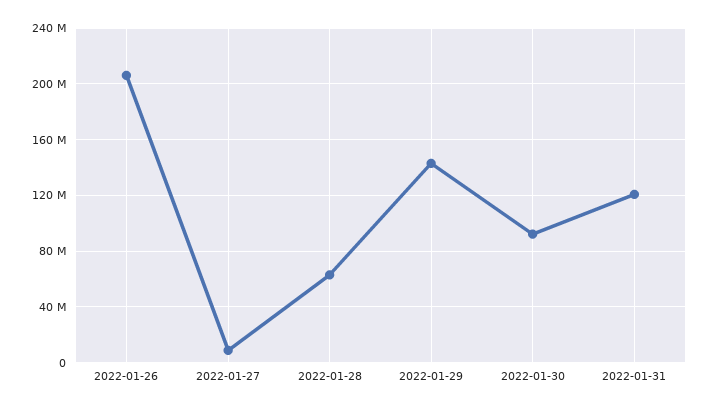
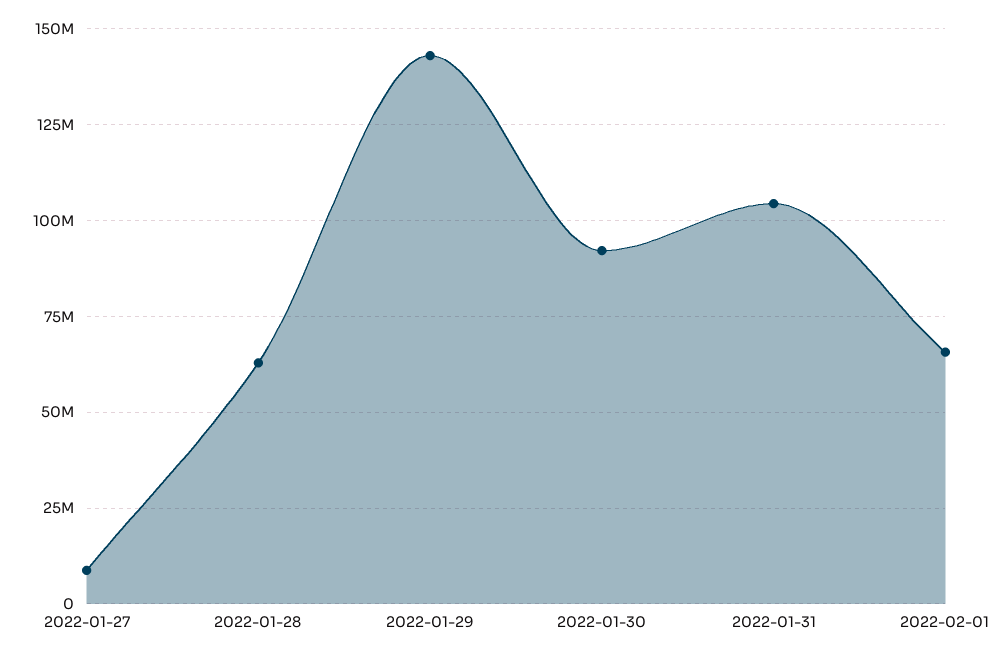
2022-01-26: 205000000 -> none
2022-01-31: 120000000 -> 105000000
2022-02-01: none -> 65000000

